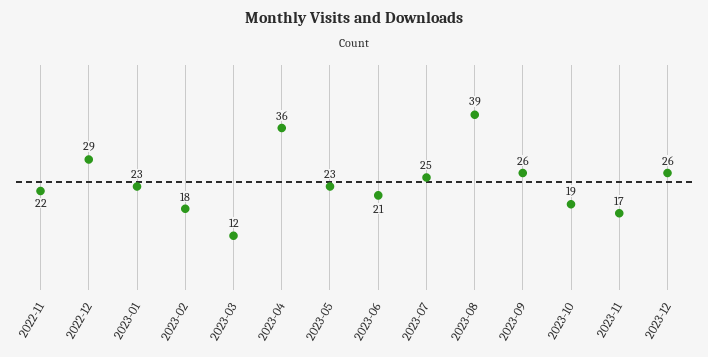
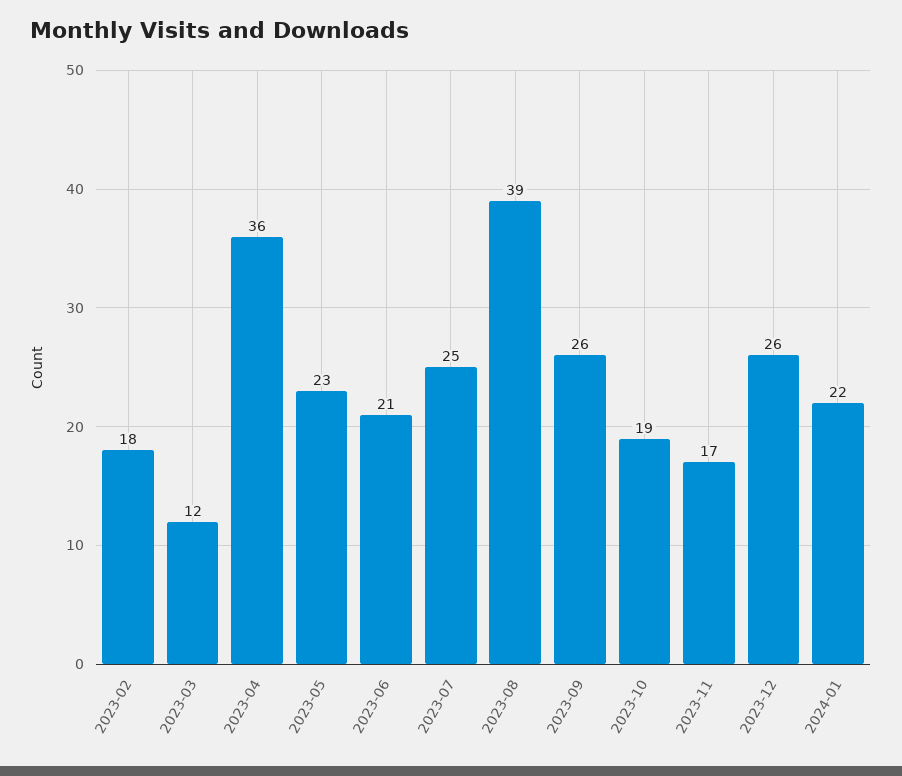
2022-11: 22 -> none
2022-12: 29 -> none
2023-01: 23 -> none
2024-01: none -> 22

